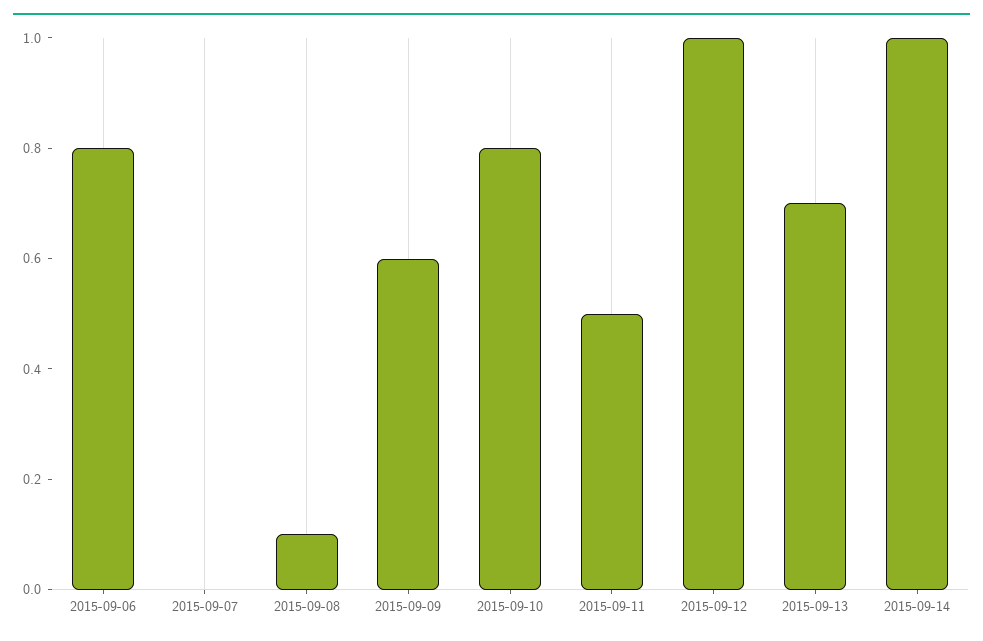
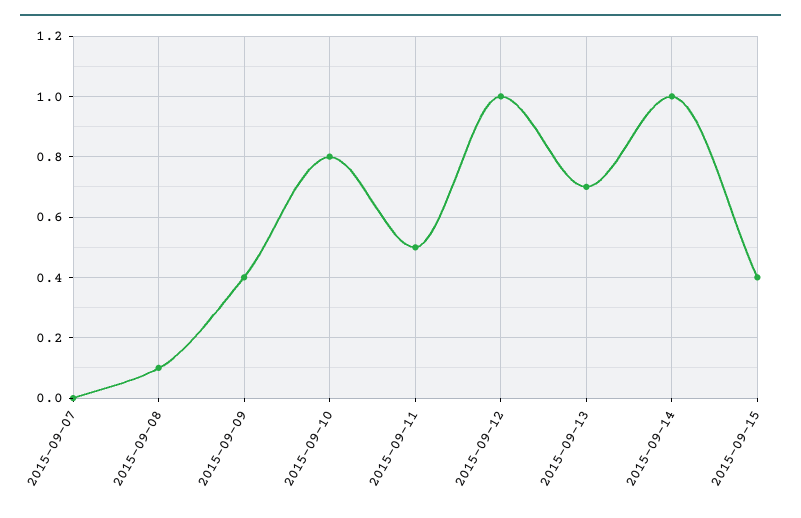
2015-09-06: 0.8 -> none
2015-09-09: 0.6 -> 0.4
2015-09-15: none -> 0.4

